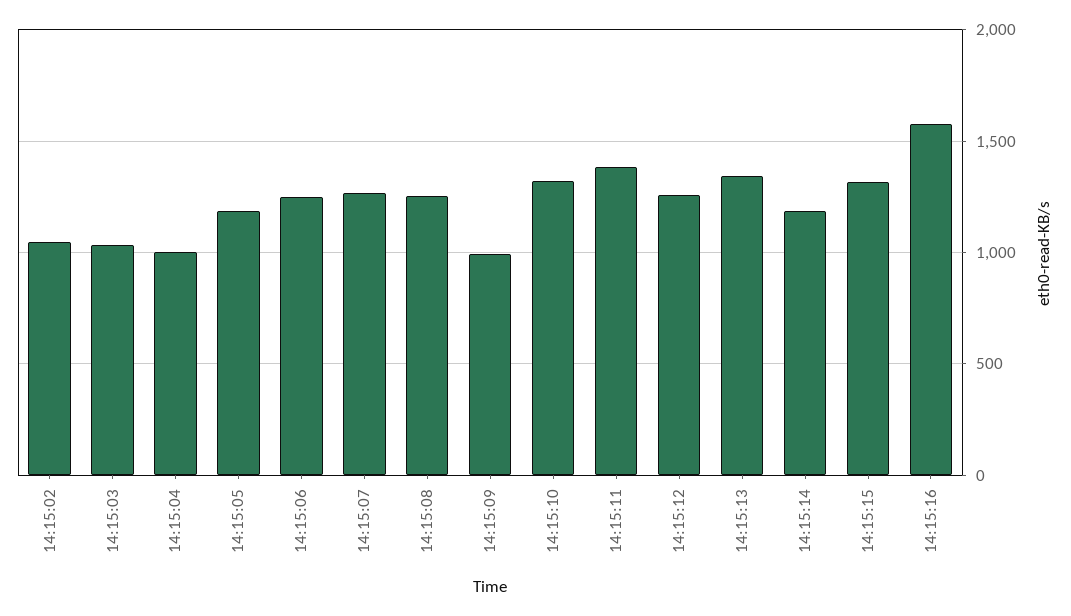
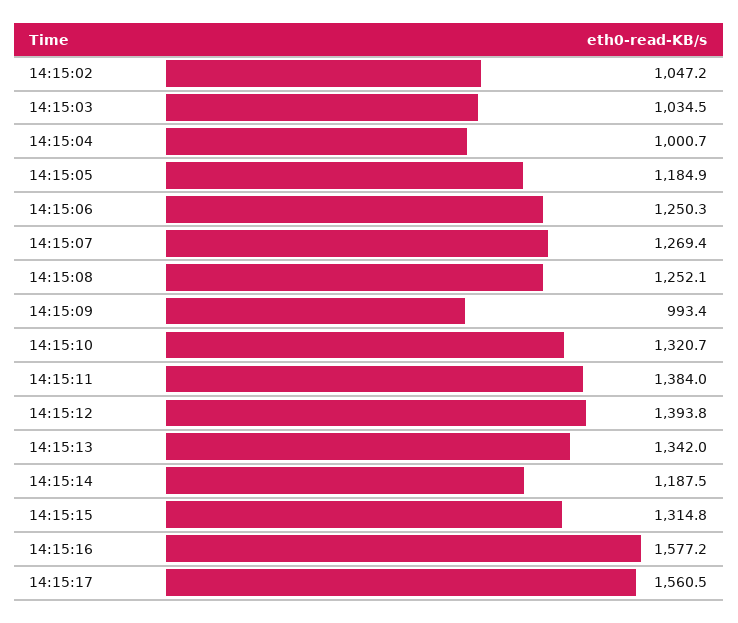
14:15:12: 1250 -> 1393.8
14:15:17: none -> 1560.5

